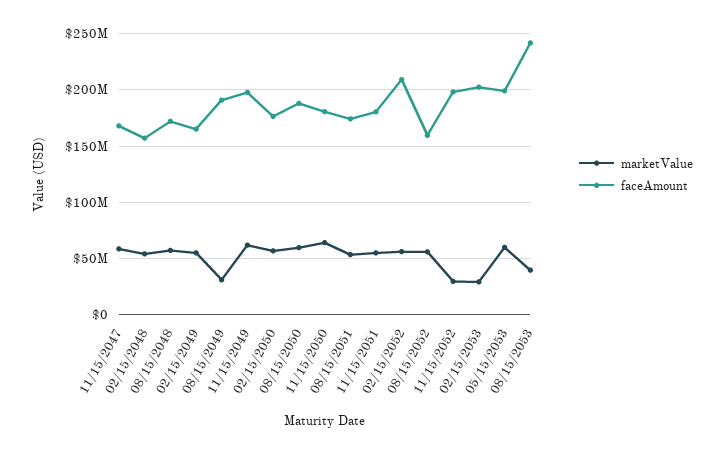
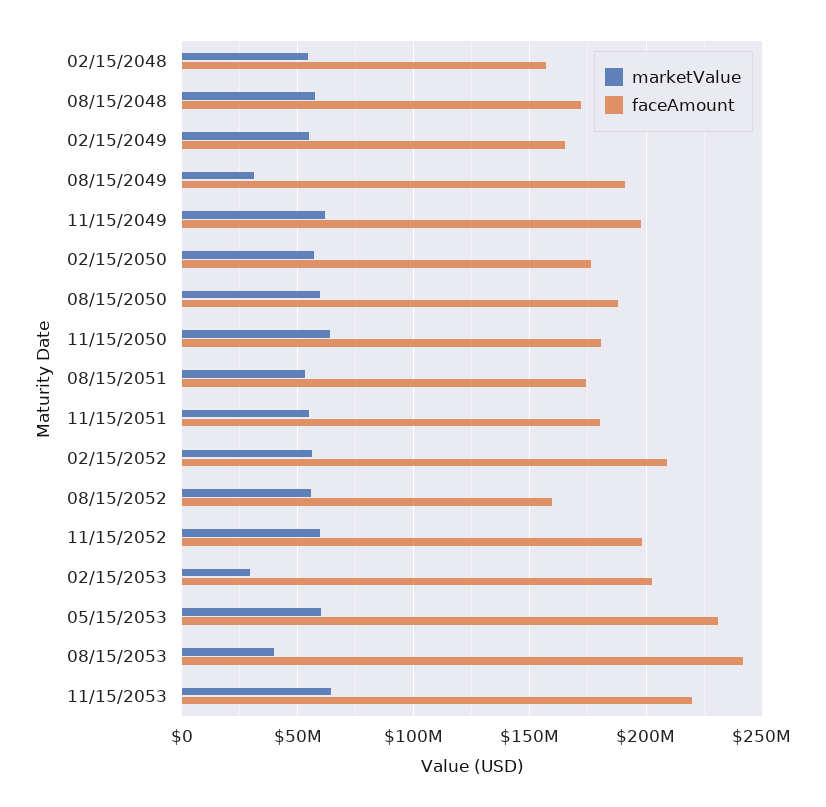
marketValue, 11/15/2047: 60000000 -> none
faceAmount, 11/15/2047: 170000000 -> none
marketValue, 11/15/2052: 30000000 -> 60000000
faceAmount, 05/15/2053: 200000000 -> 230000000
marketValue, 11/15/2053: none -> 65000000
faceAmount, 11/15/2053: none -> 220000000

